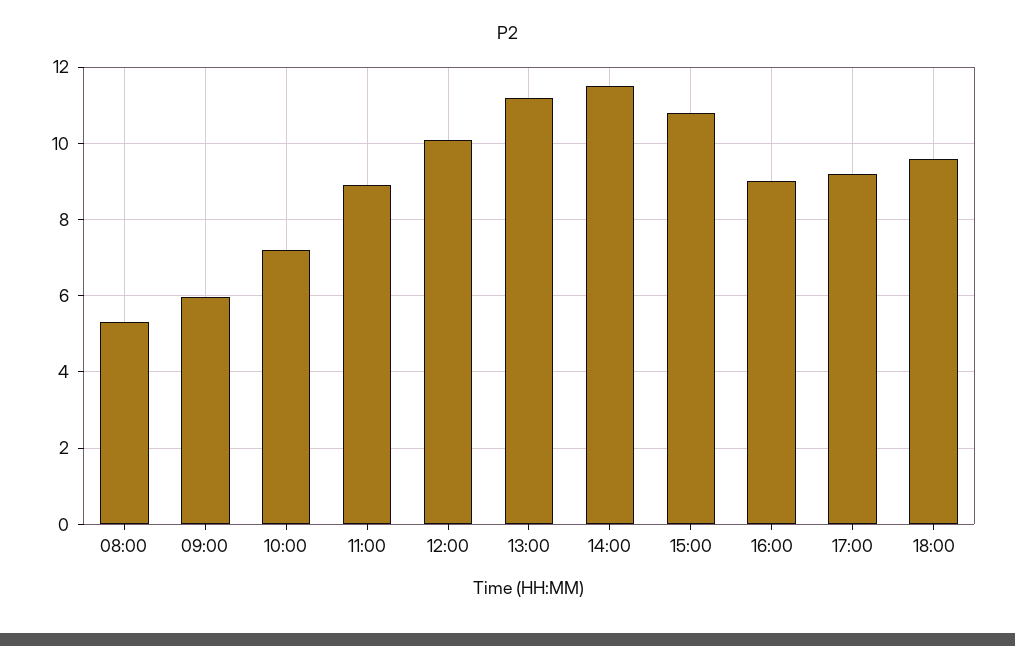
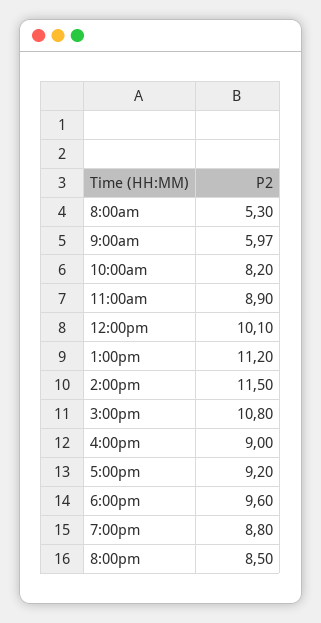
10:00: 7.2 -> 8.2
7:00pm: none -> 8.8
8:00pm: none -> 8.5

